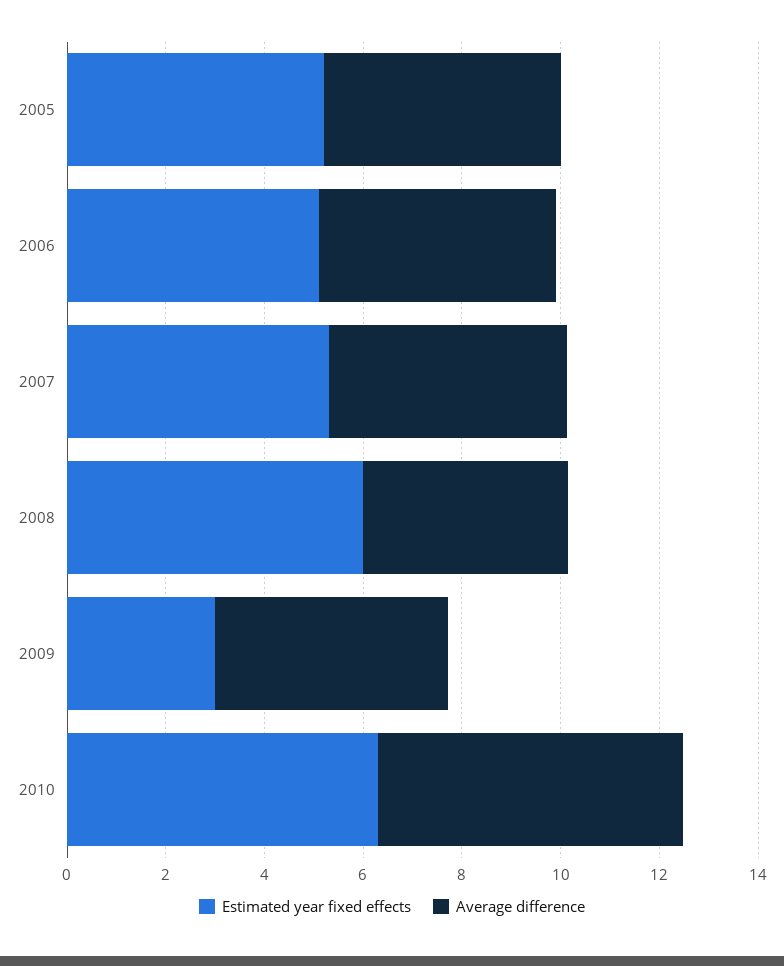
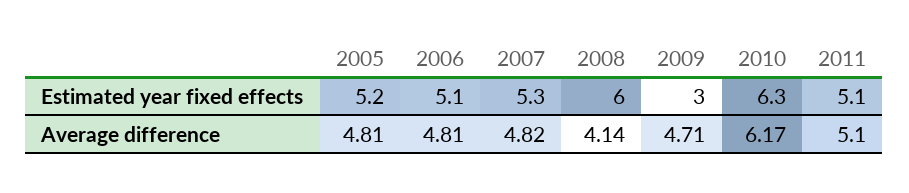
Estimated year fixed effects, 2011: none -> 5.1
Average difference, 2011: none -> 5.1

